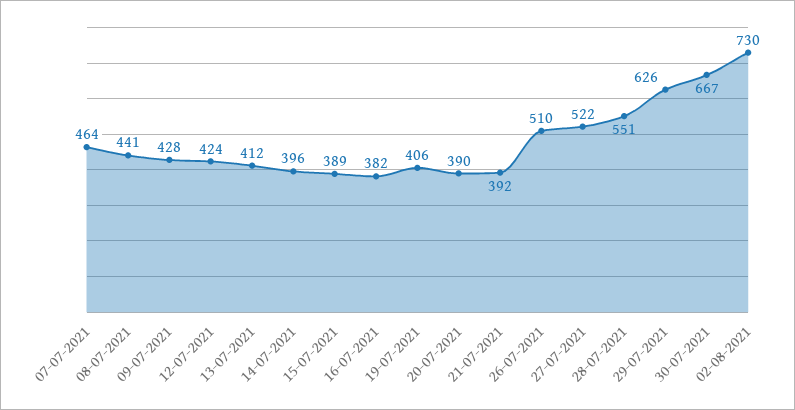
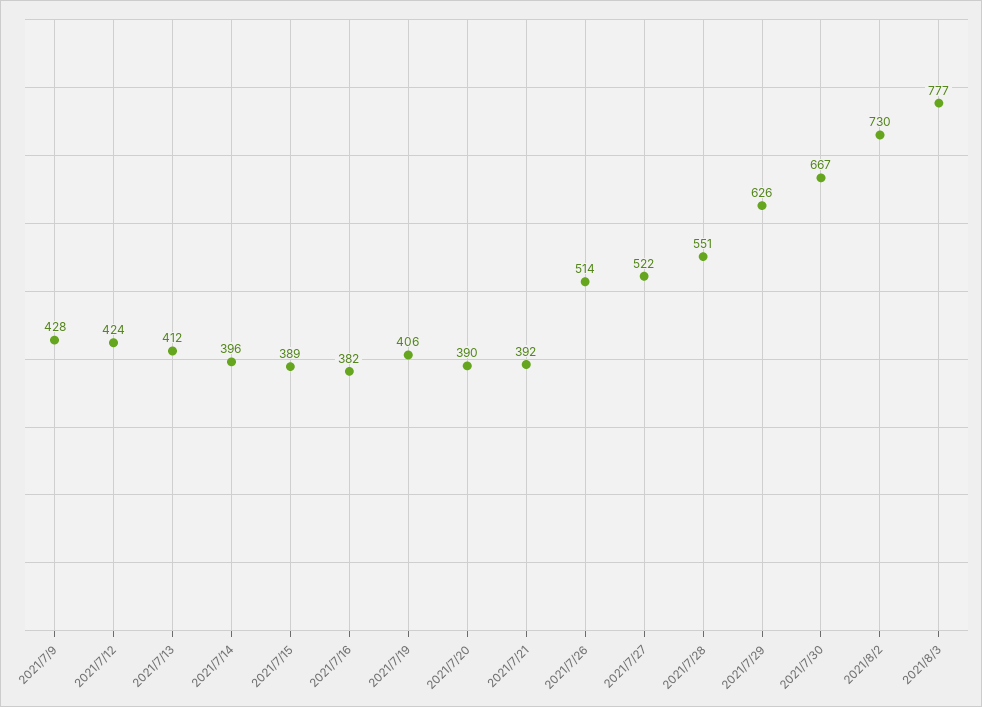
07-07-2021: 464 -> none
08-07-2021: 441 -> none
26-07-2021: 510 -> 514
2021/8/3: none -> 777

